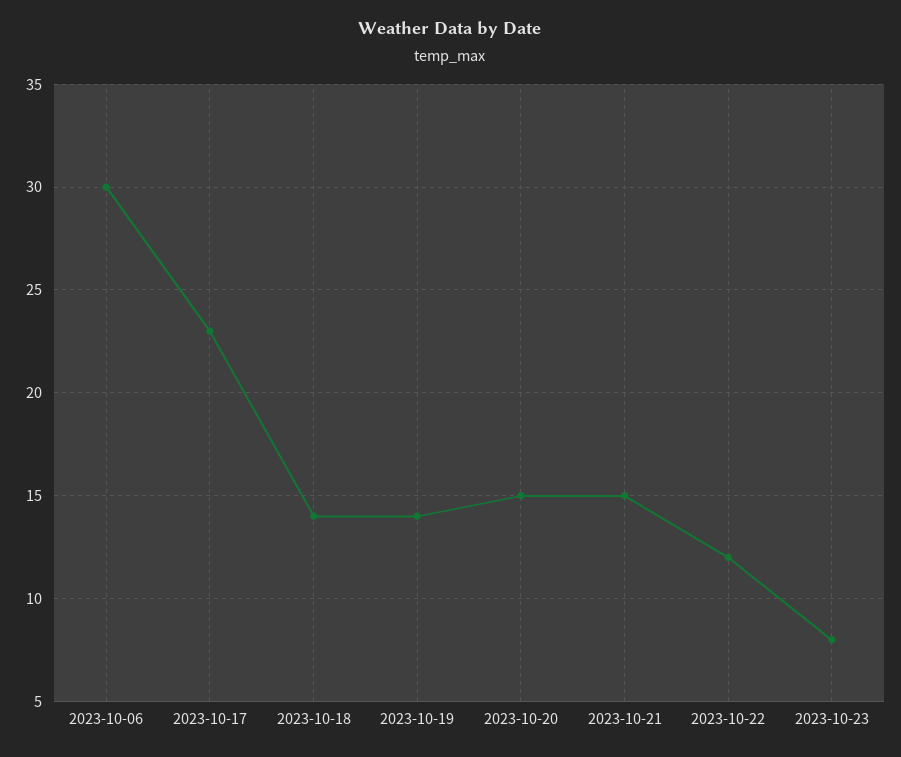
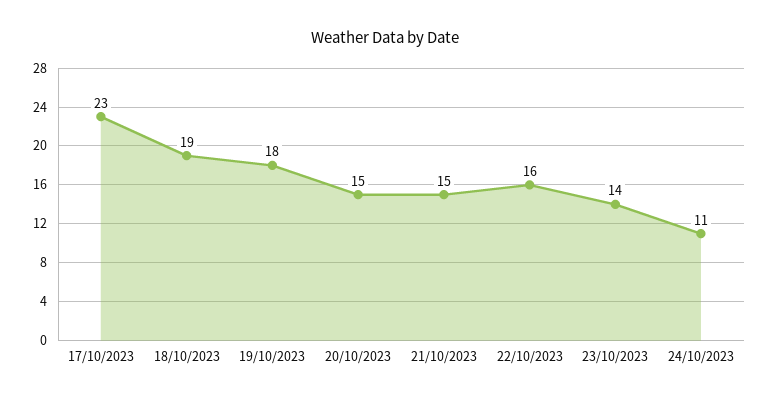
2023-10-06: 30 -> none
2023-10-18: 14 -> 19
2023-10-19: 14 -> 18
2023-10-22: 12 -> 16
2023-10-23: 8 -> 14
24/10/2023: none -> 11

